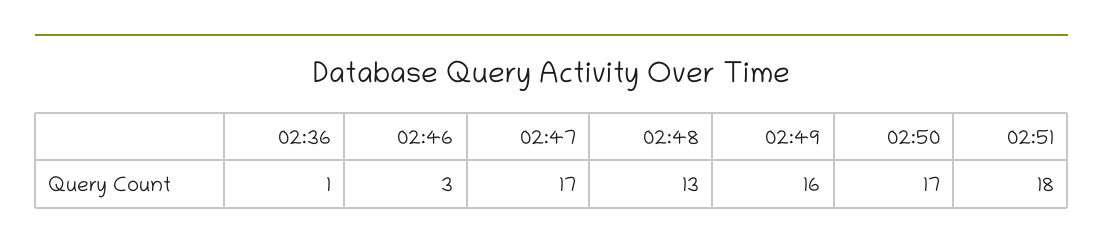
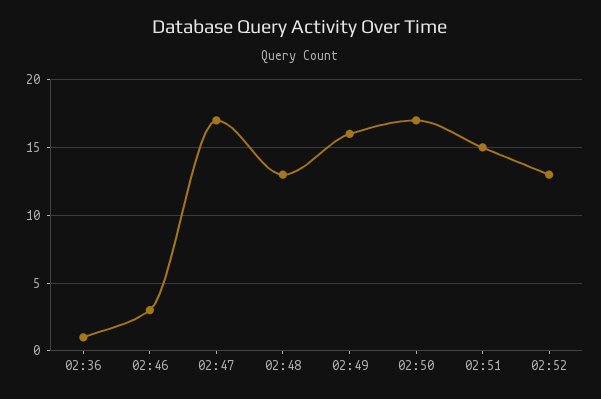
02:51: 18 -> 15
02:52: none -> 13

